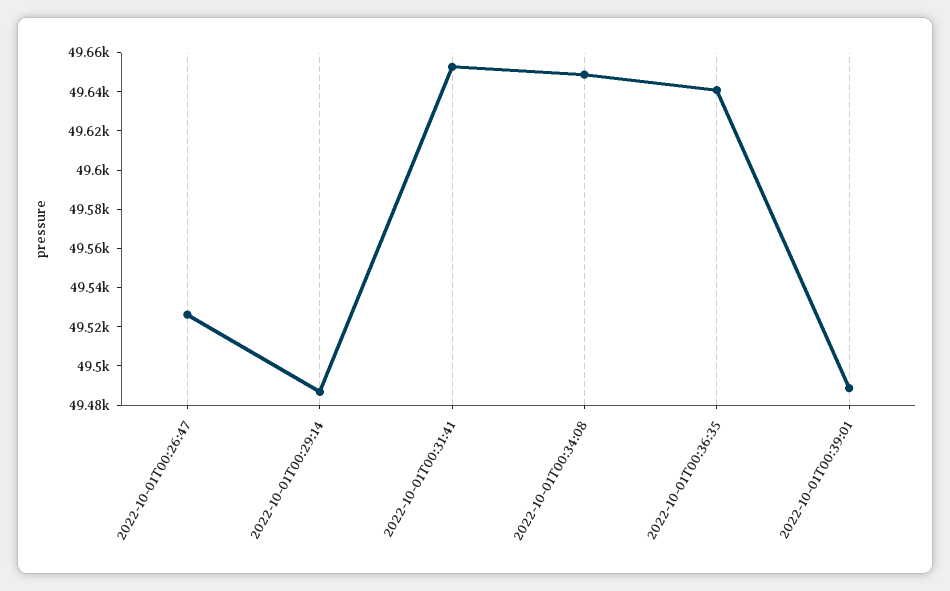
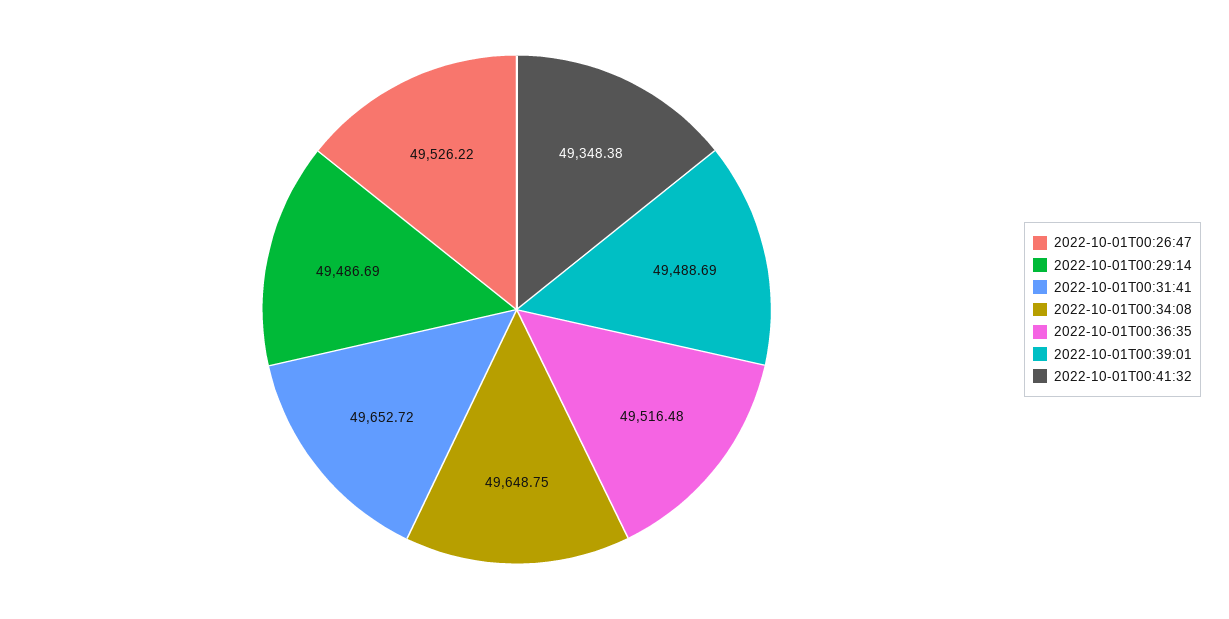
2022-10-01T00:36:35: 49640 -> 49516.48
2022-10-01T00:41:32: none -> 49348.38

